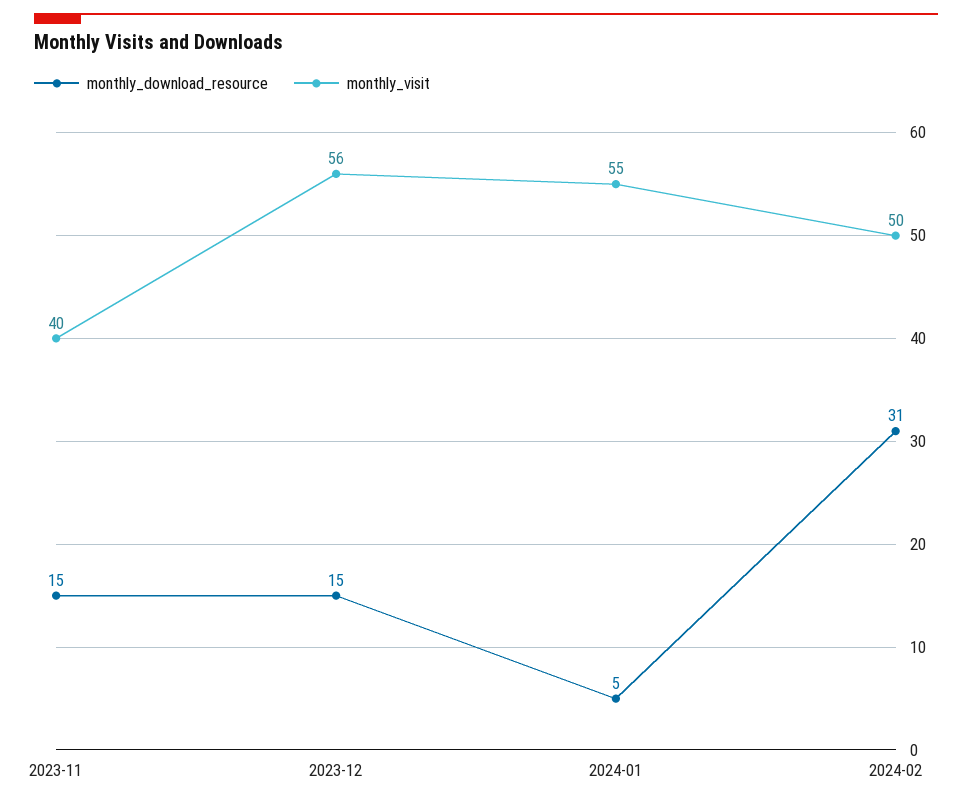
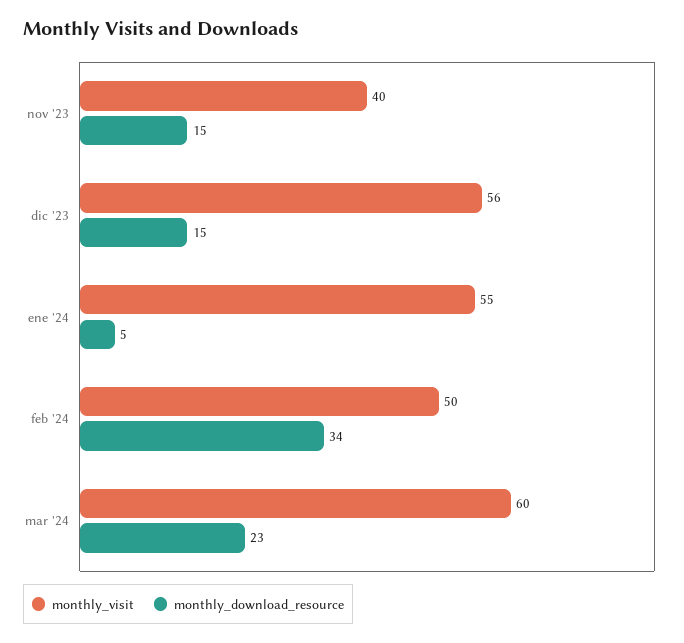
monthly_download_resource, 2024-02: 31 -> 34
monthly_visit, mar '24: none -> 60
monthly_download_resource, mar '24: none -> 23

